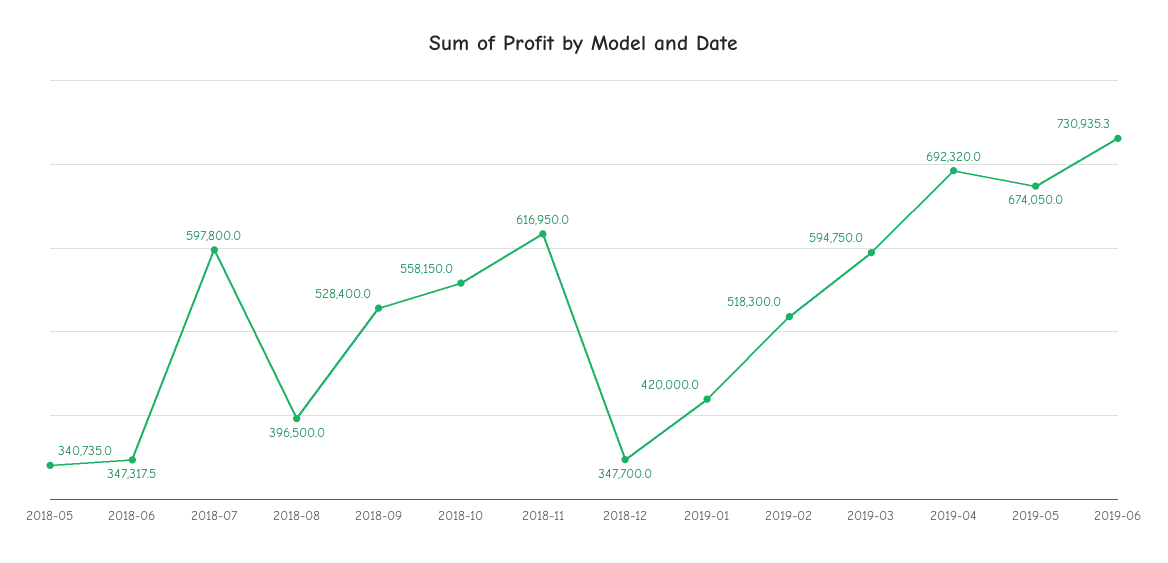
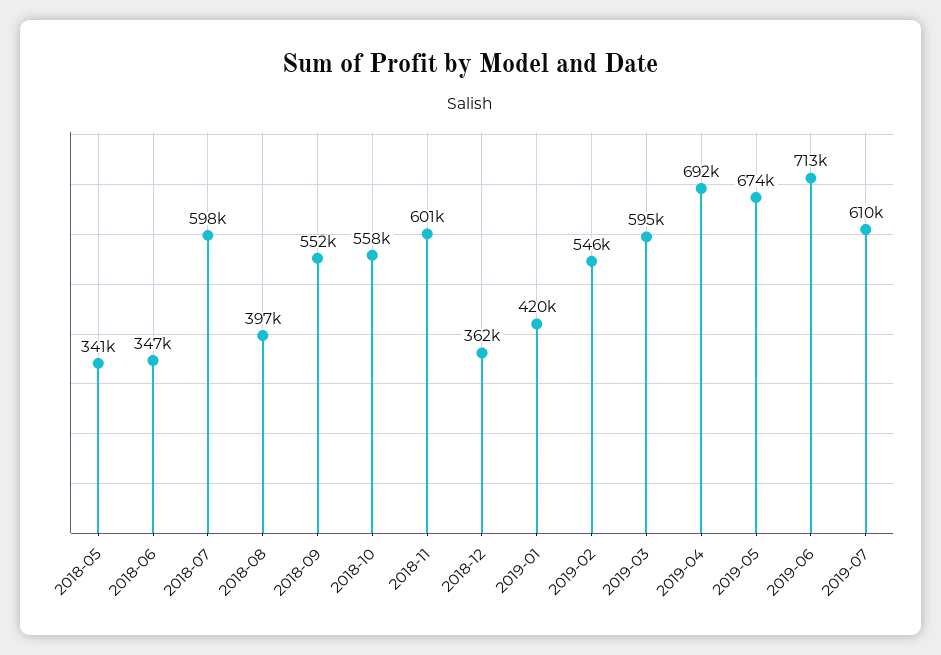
2018-09: 528400 -> 552000
2018-11: 616950 -> 601000
2018-12: 347700 -> 362000
2019-02: 518300 -> 546000
2019-06: 730935.3 -> 713000
2019-07: none -> 610000

